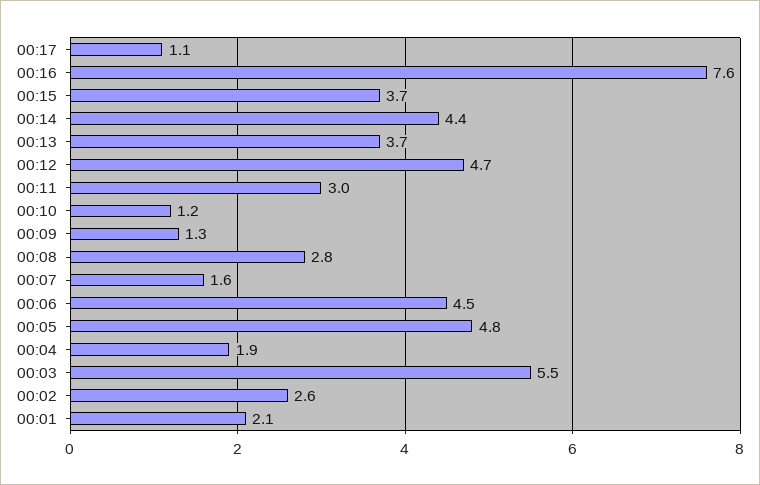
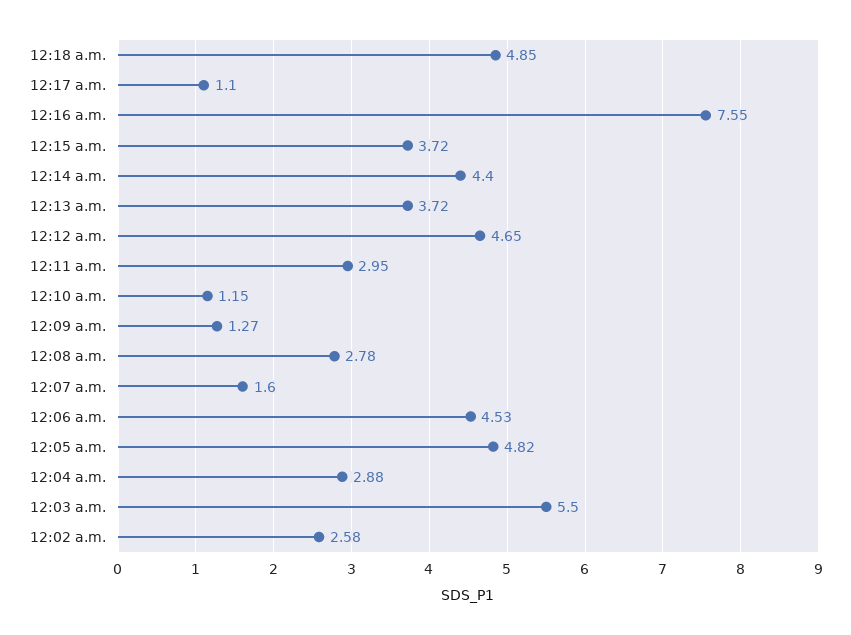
00:04: 1.9 -> 2.88
00:01: 2.1 -> none
12:18 a.m.: none -> 4.85

